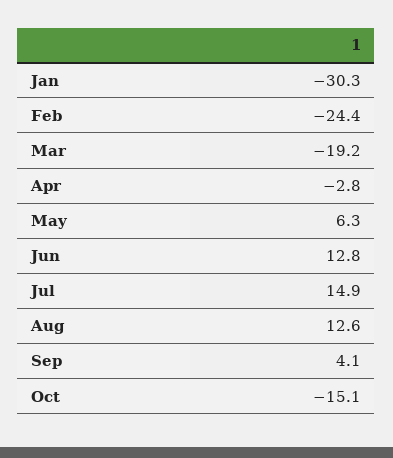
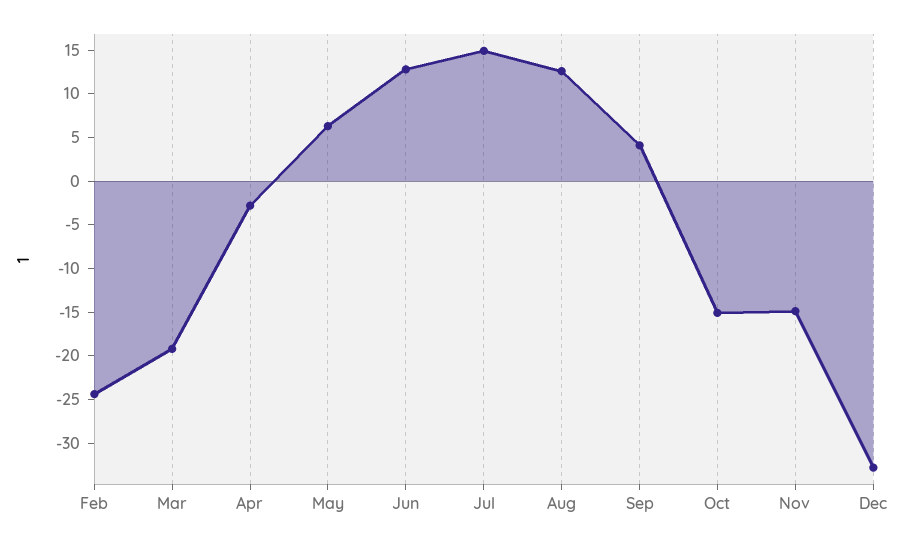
Jan: -30.3 -> none
Nov: none -> -15
Dec: none -> -33

